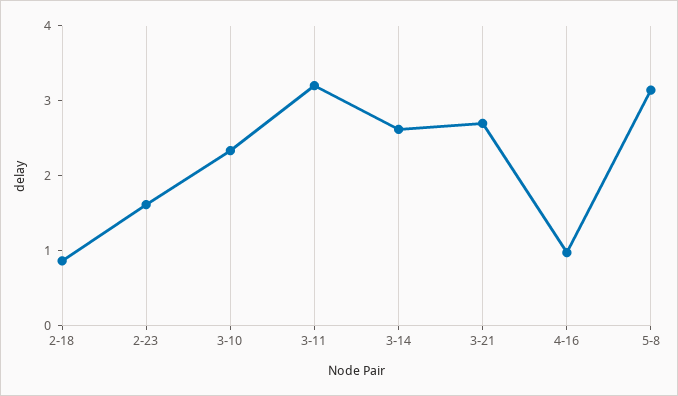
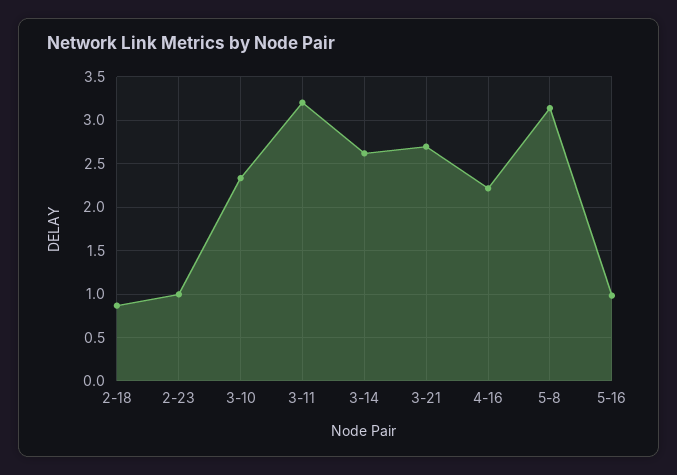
2-23: 1.6 -> 1
4-16: 1 -> 2.2
5-16: none -> 1

